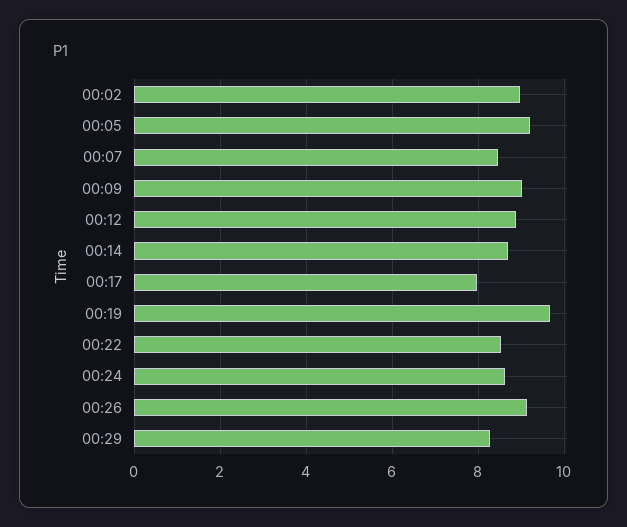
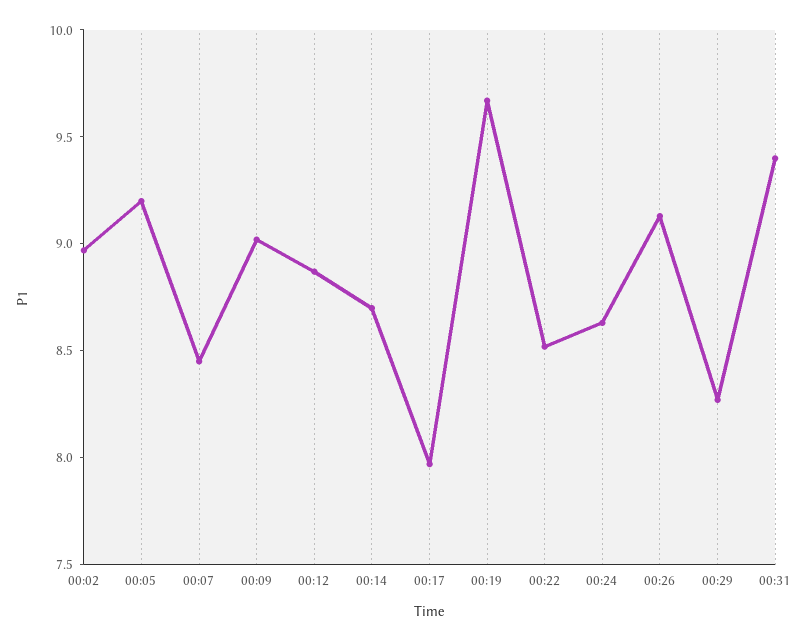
00:31: none -> 9.4

